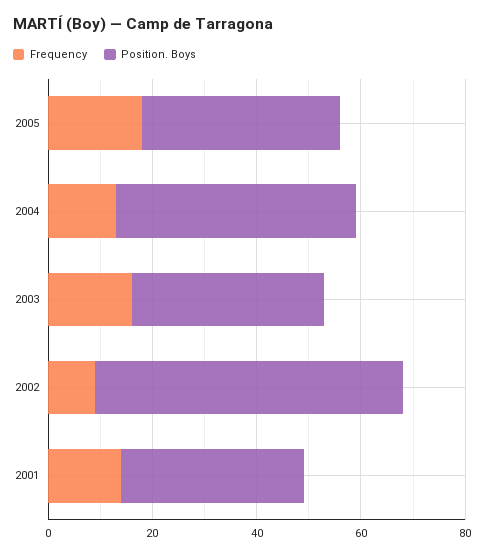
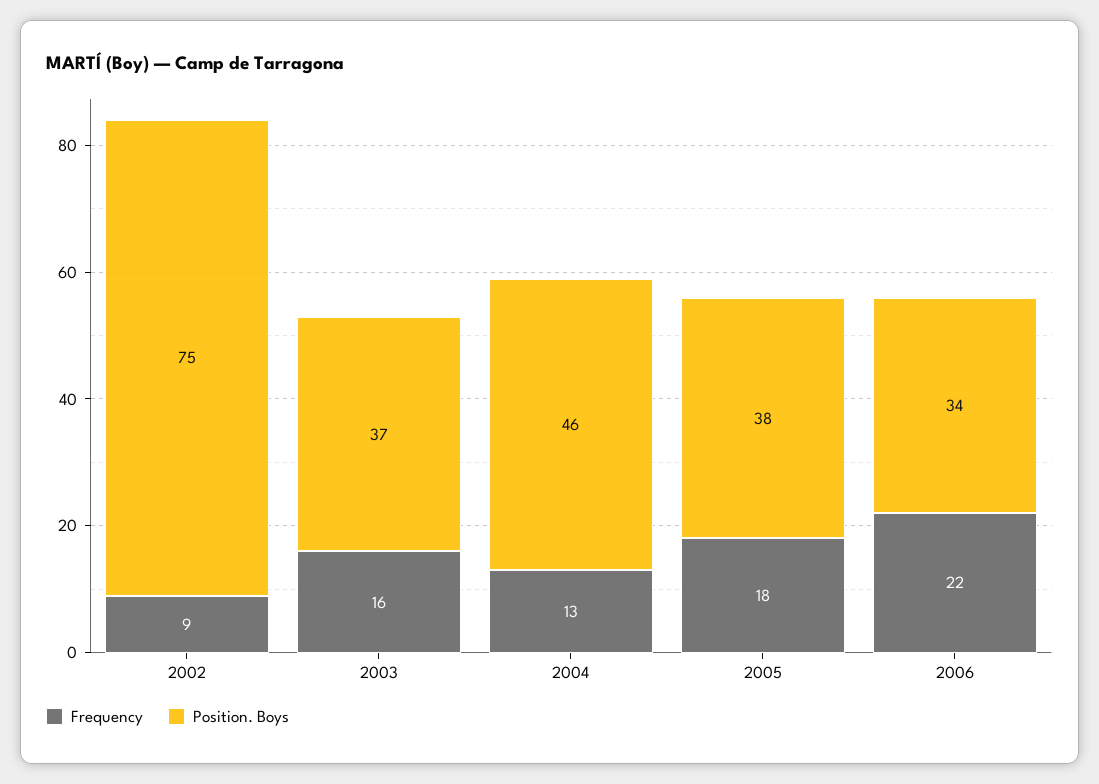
Position. Boys, 2002: 60 -> 75
Frequency, 2001: 15 -> none
Position. Boys, 2001: 35 -> none
Frequency, 2006: none -> 22
Position. Boys, 2006: none -> 34

